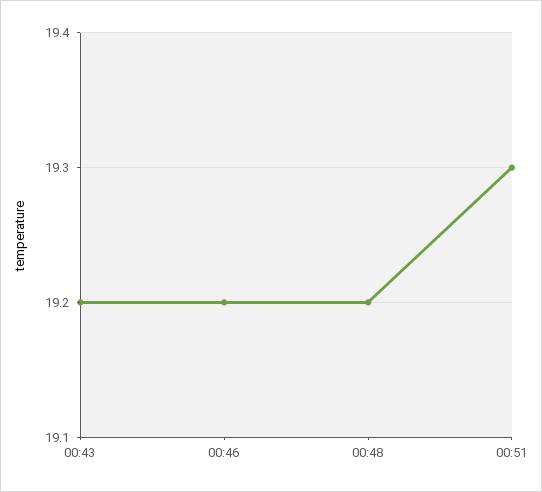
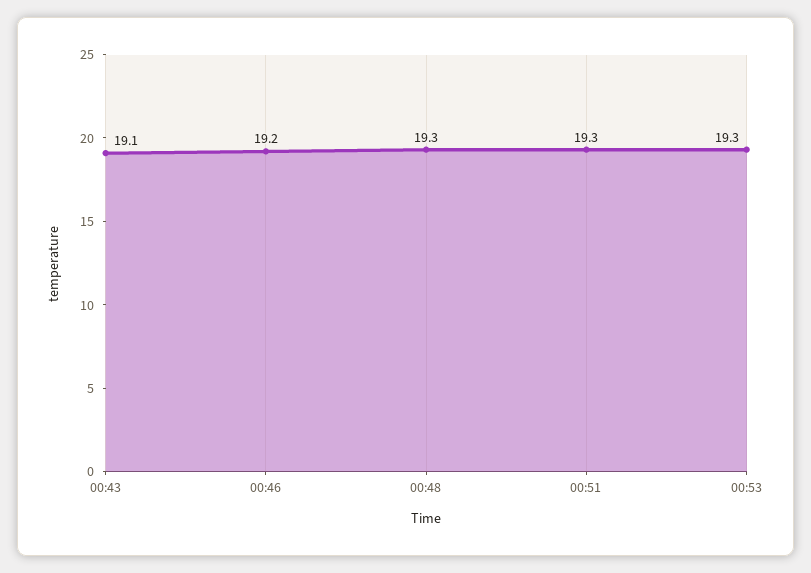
00:43: 19.2 -> 19.1
00:48: 19.2 -> 19.3
00:53: none -> 19.3

